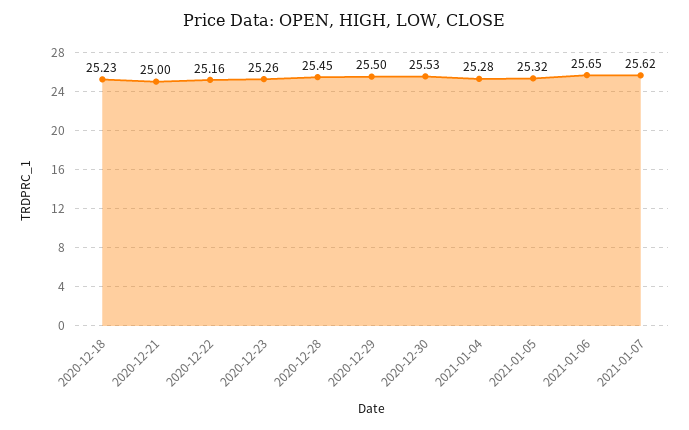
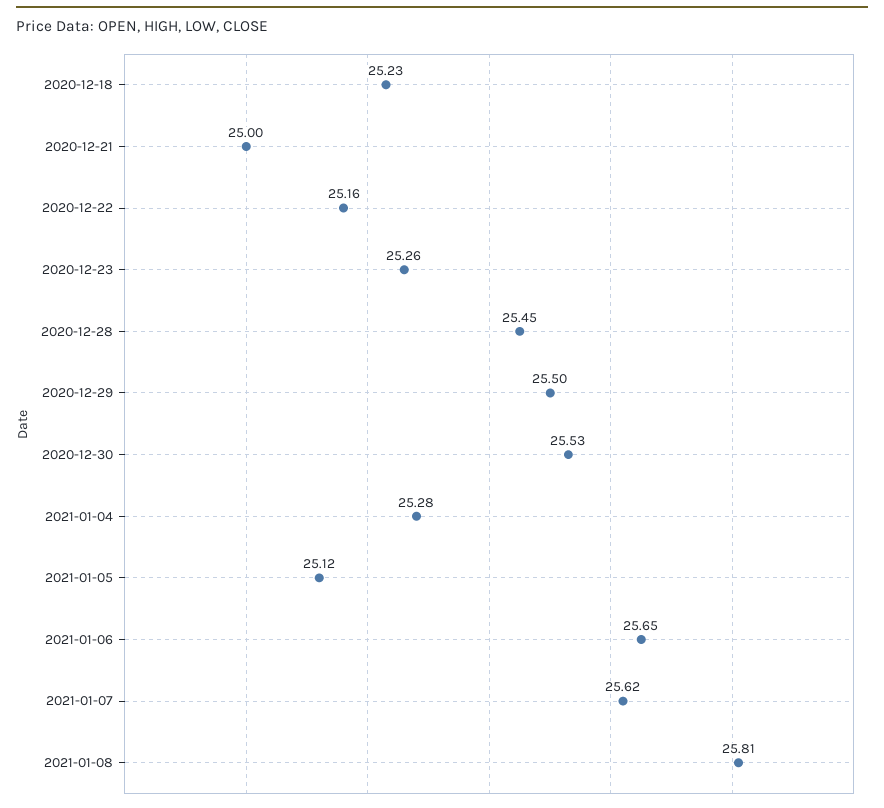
2021-01-05: 25.32 -> 25.12
2021-01-08: none -> 25.81

